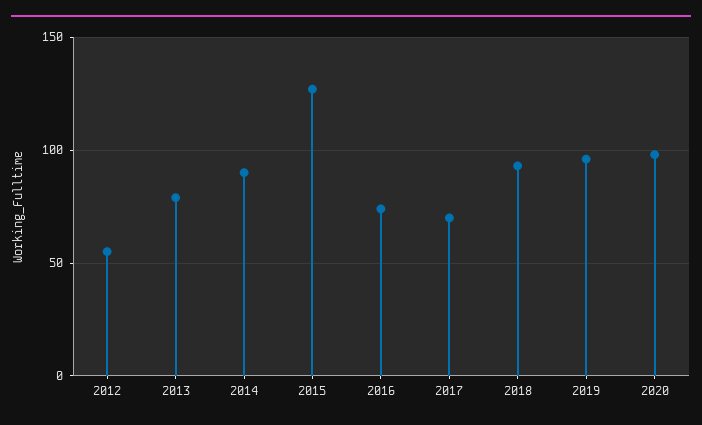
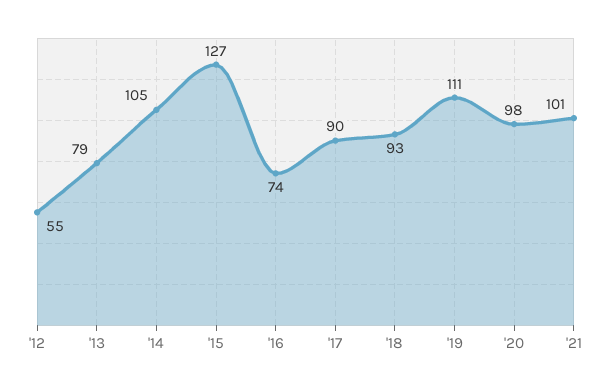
2014: 90 -> 105
2017: 70 -> 90
2019: 95 -> 111
'21: none -> 101

